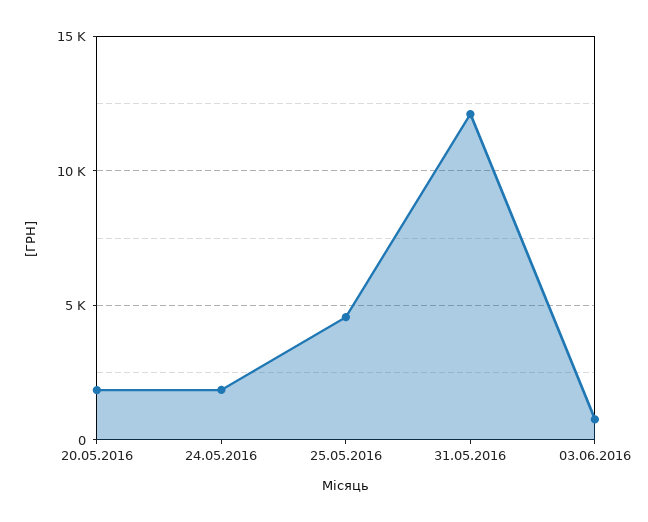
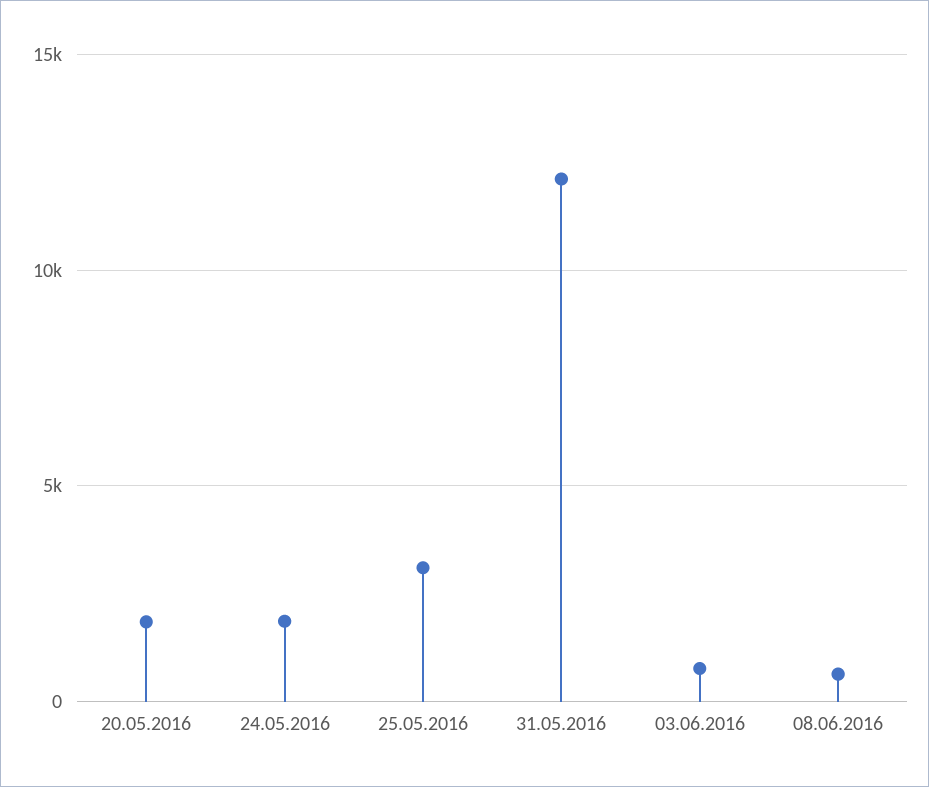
25.05.2016: 4500 -> 3000
08.06.2016: none -> 500

